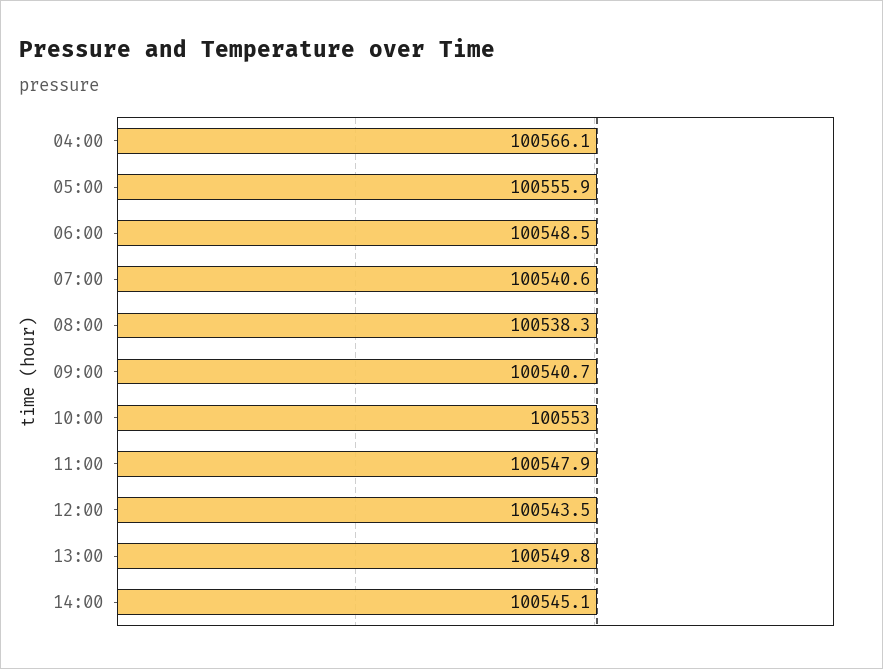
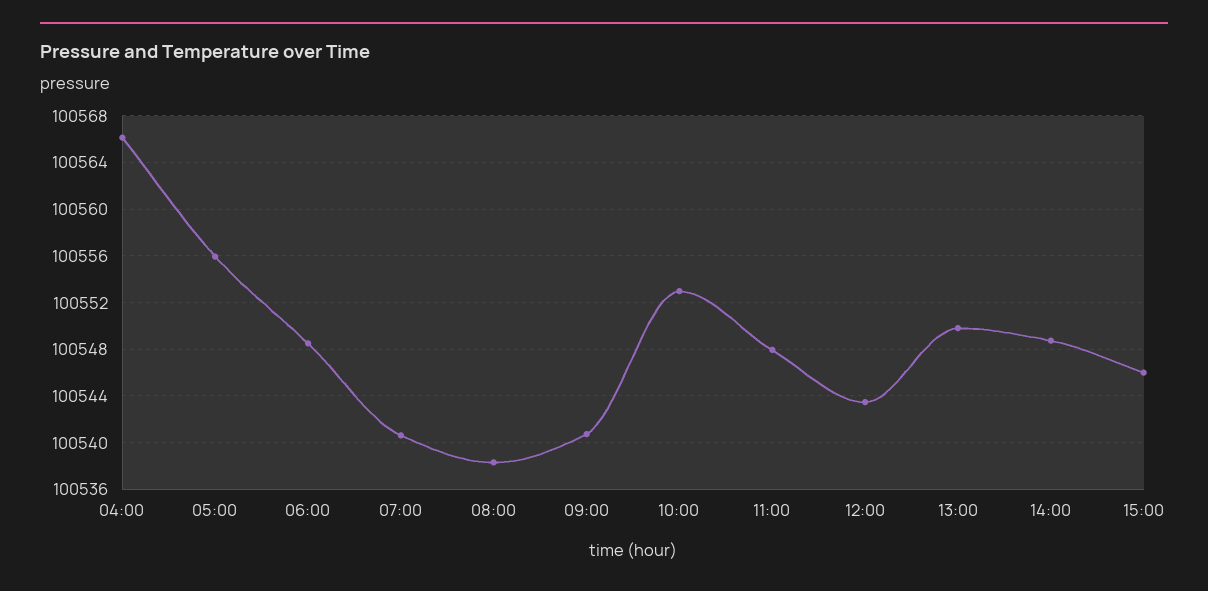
14:00: 100545.1 -> 100549
15:00: none -> 100546

